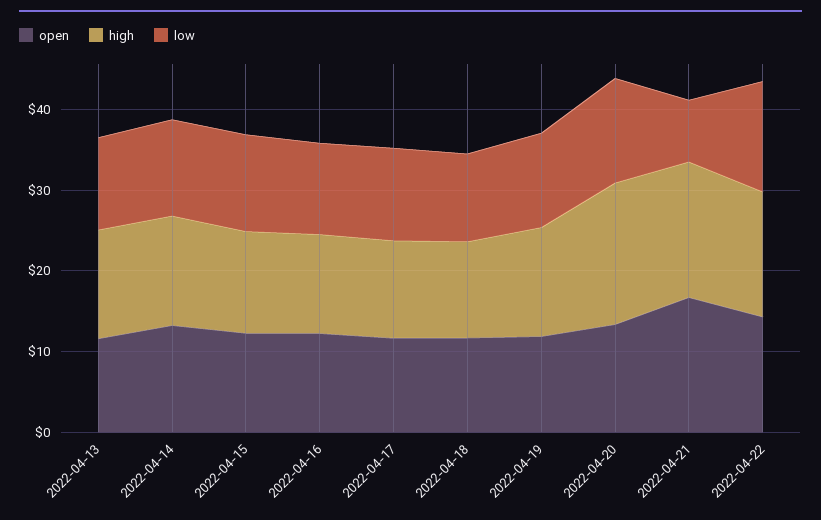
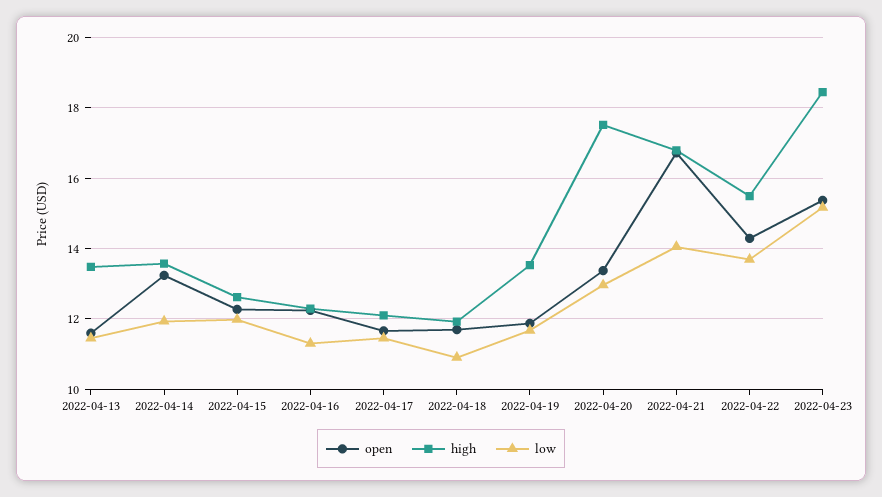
low, 2022-04-21: 8 -> 14
open, 2022-04-23: none -> 15.4
high, 2022-04-23: none -> 18.4
low, 2022-04-23: none -> 15.2

